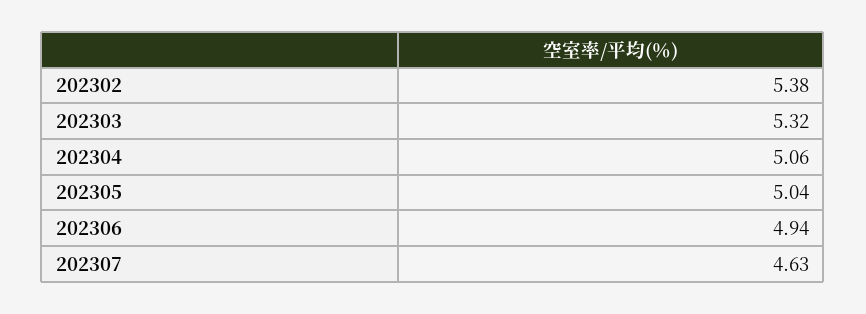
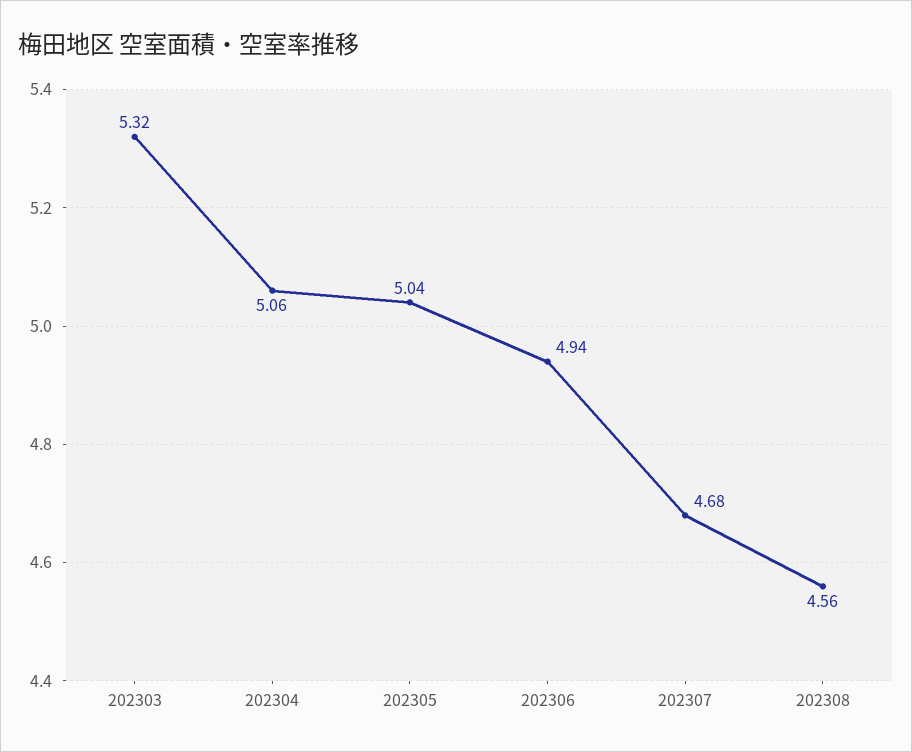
202302: 5.38 -> none
202307: 4.63 -> 4.68
202308: none -> 4.56

